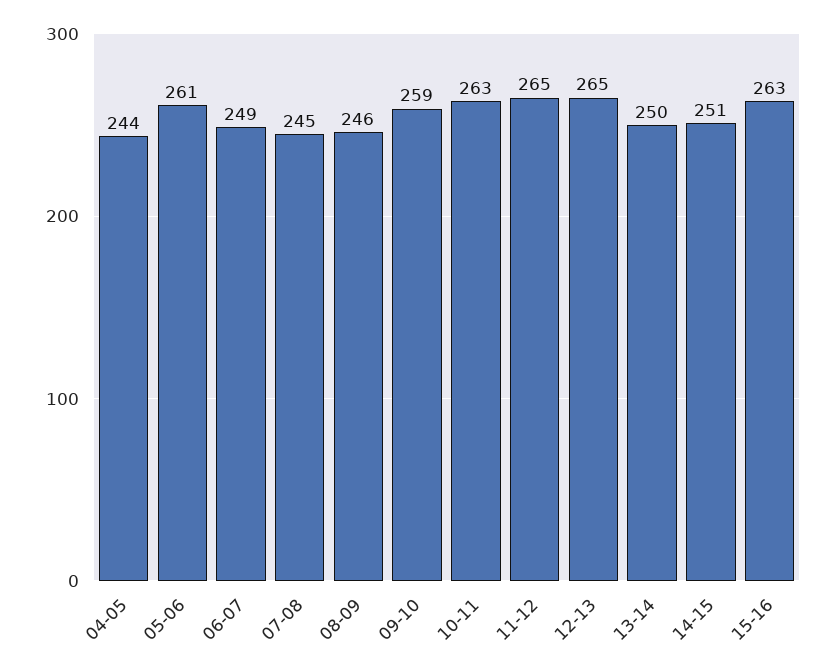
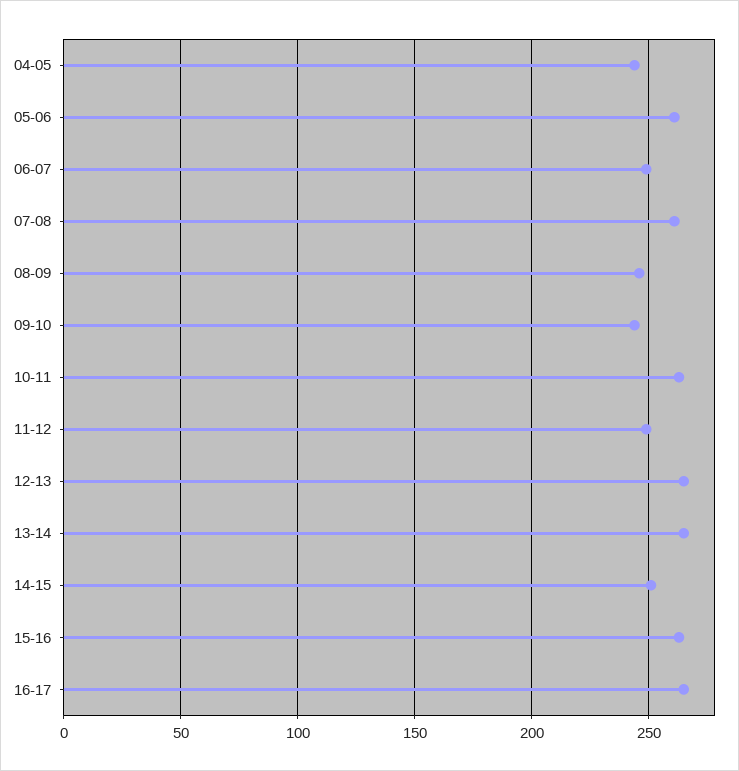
07-08: 245 -> 260
09-10: 259 -> 245
11-12: 265 -> 250
13-14: 250 -> 265
16-17: none -> 265

